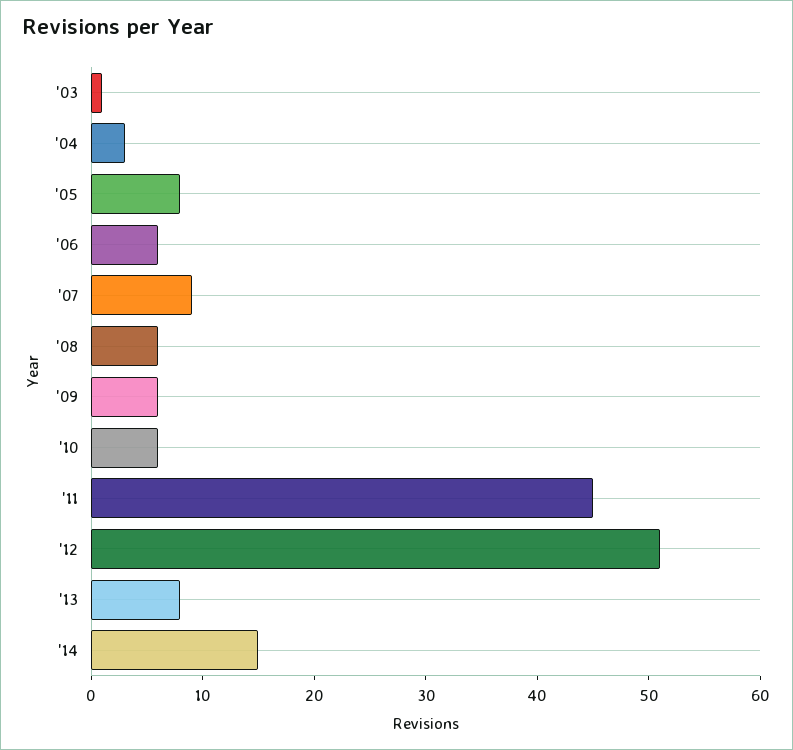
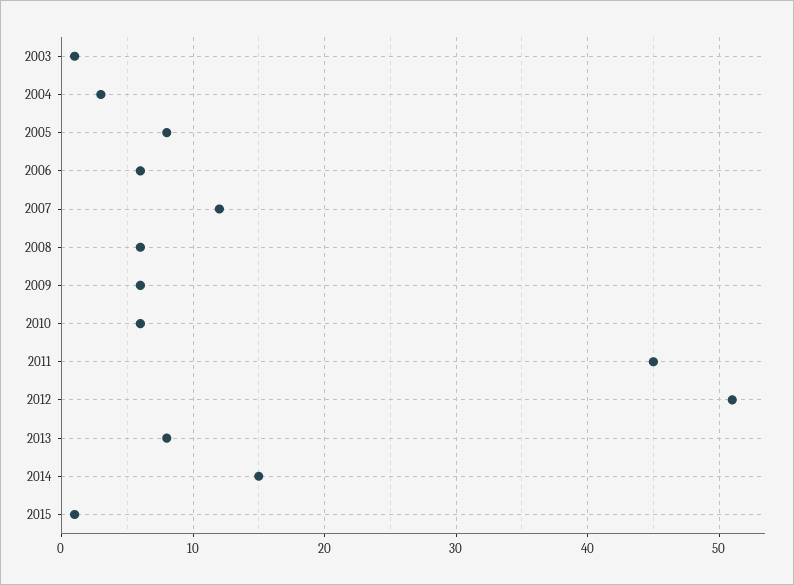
'07: 9 -> 12
2015: none -> 1

